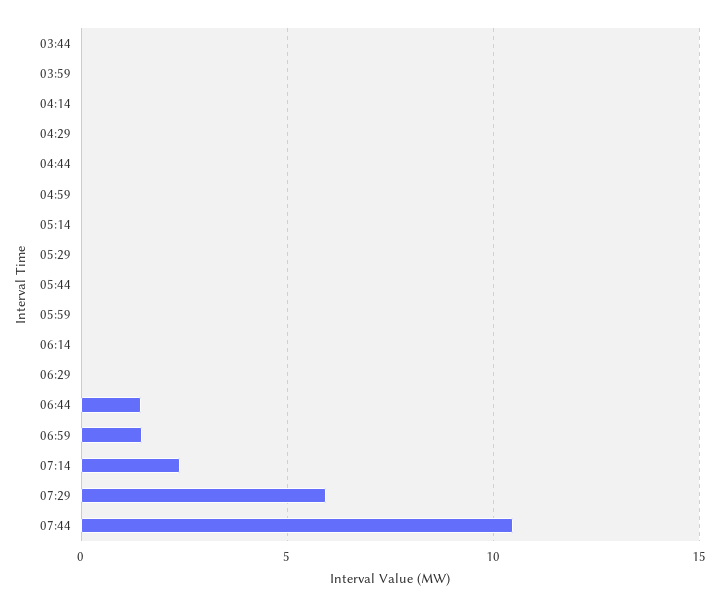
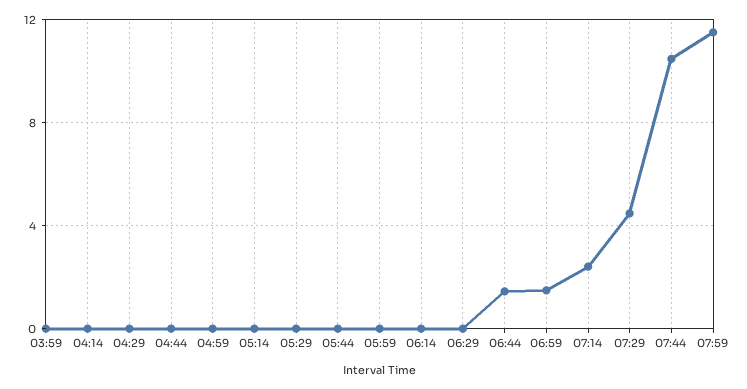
03:44: 0 -> none
07:29: 6 -> 4.5
07:59: none -> 11.5

